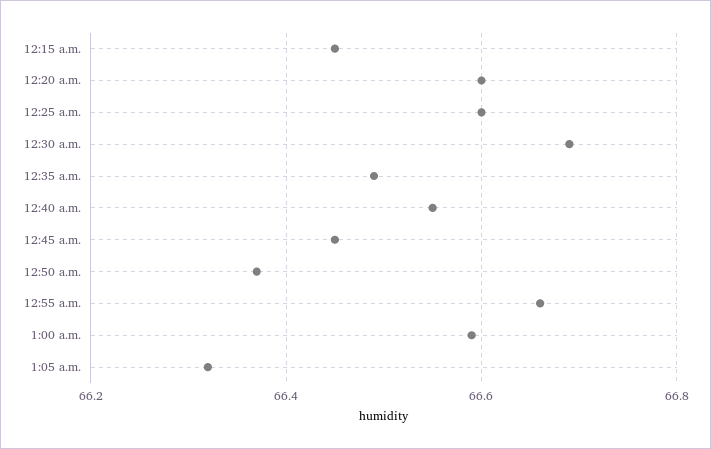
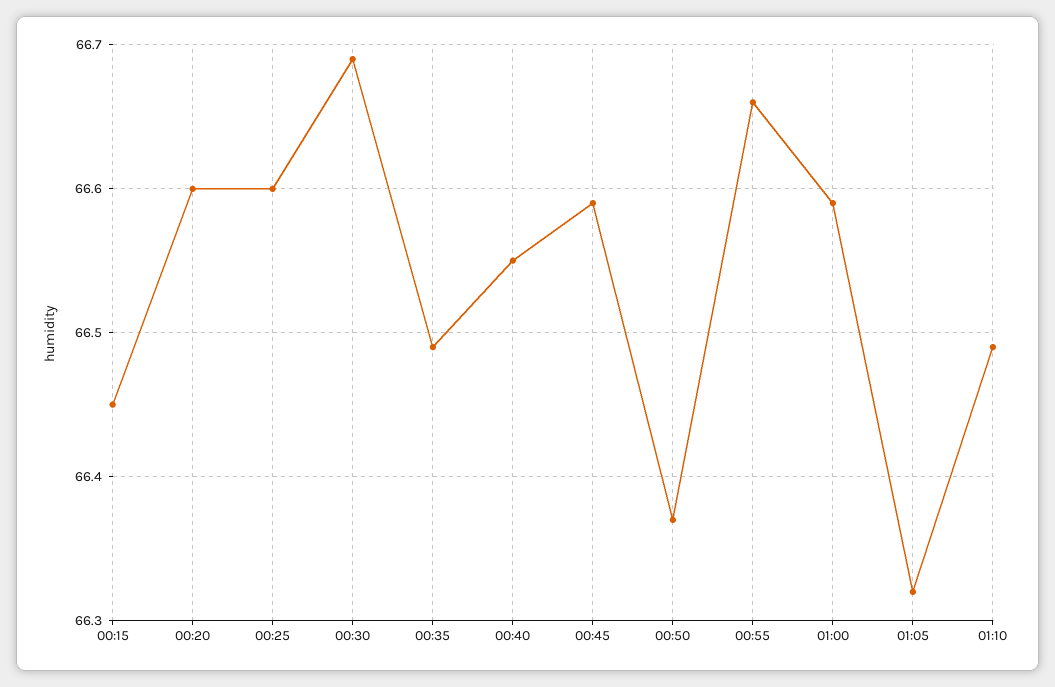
12:45 a.m.: 66.45 -> 66.59
01:10: none -> 66.49

